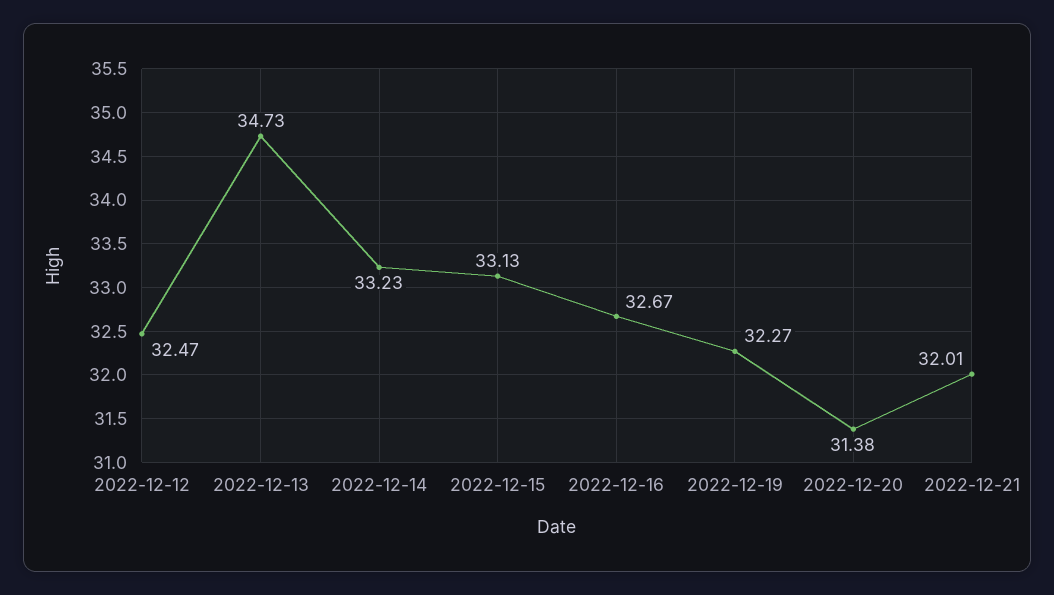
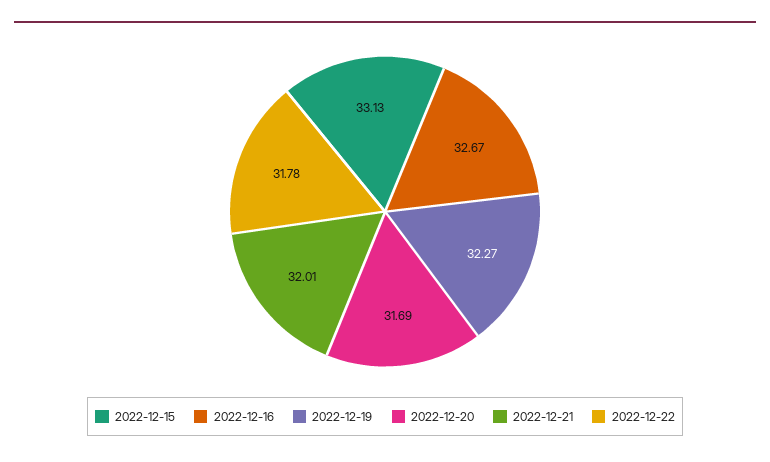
2022-12-12: 32.47 -> none
2022-12-13: 34.73 -> none
2022-12-14: 33.23 -> none
2022-12-20: 31.38 -> 31.69
2022-12-22: none -> 31.78

